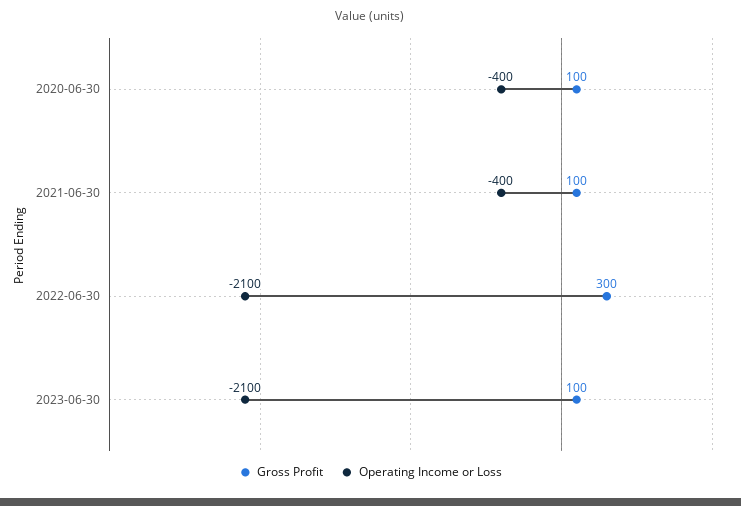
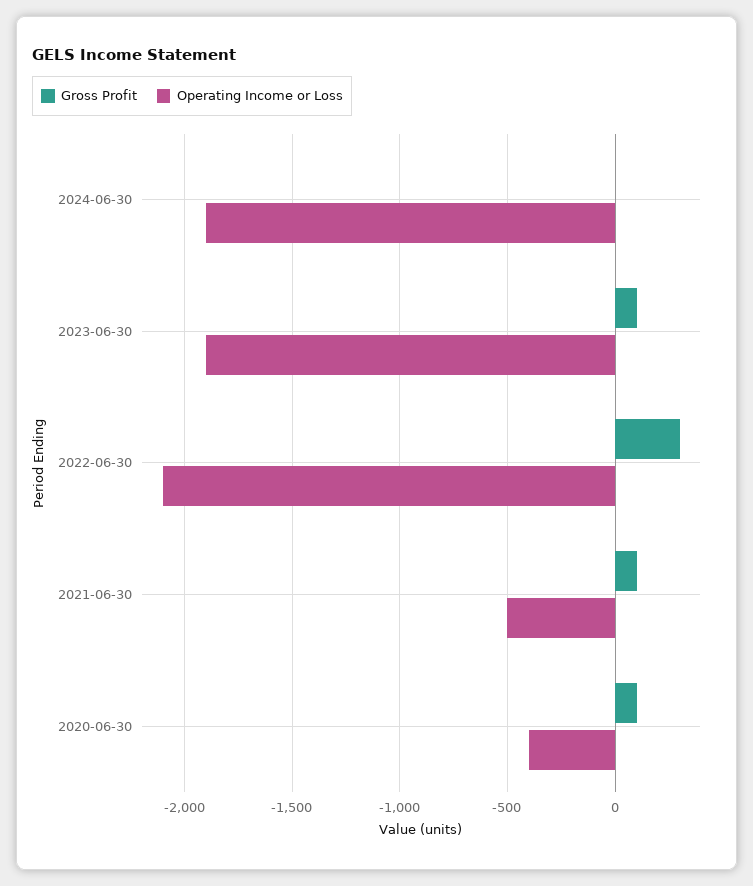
Operating Income or Loss, 2021-06-30: -400 -> -500
Operating Income or Loss, 2023-06-30: -2100 -> -1900
Gross Profit, 2024-06-30: none -> 0
Operating Income or Loss, 2024-06-30: none -> -1900

